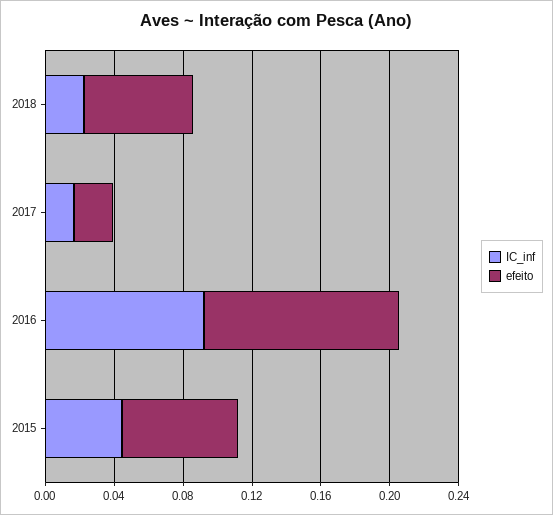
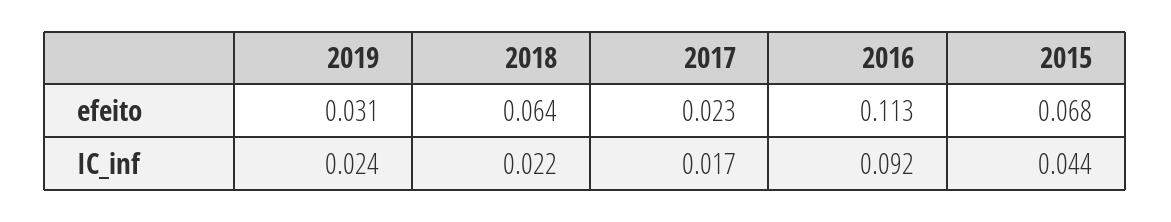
efeito, 2019: none -> 0.031
IC_inf, 2019: none -> 0.024

